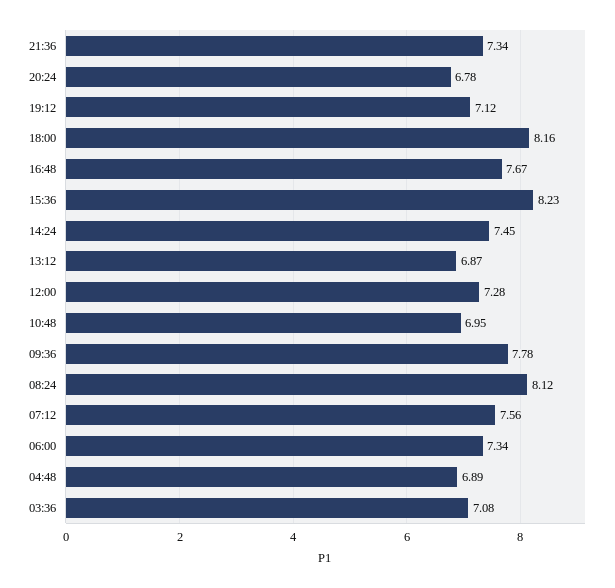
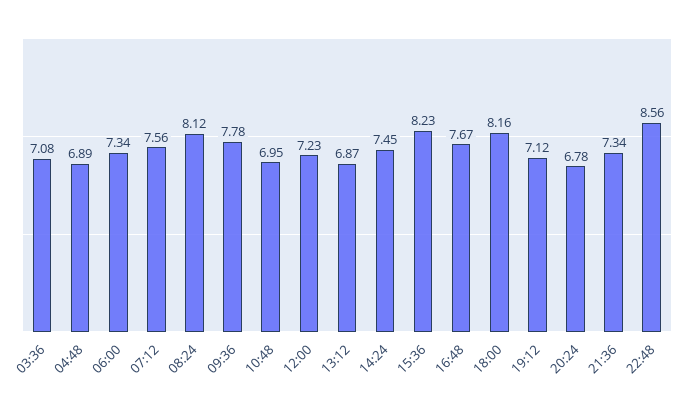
12:00: 7.28 -> 7.23
22:48: none -> 8.56

